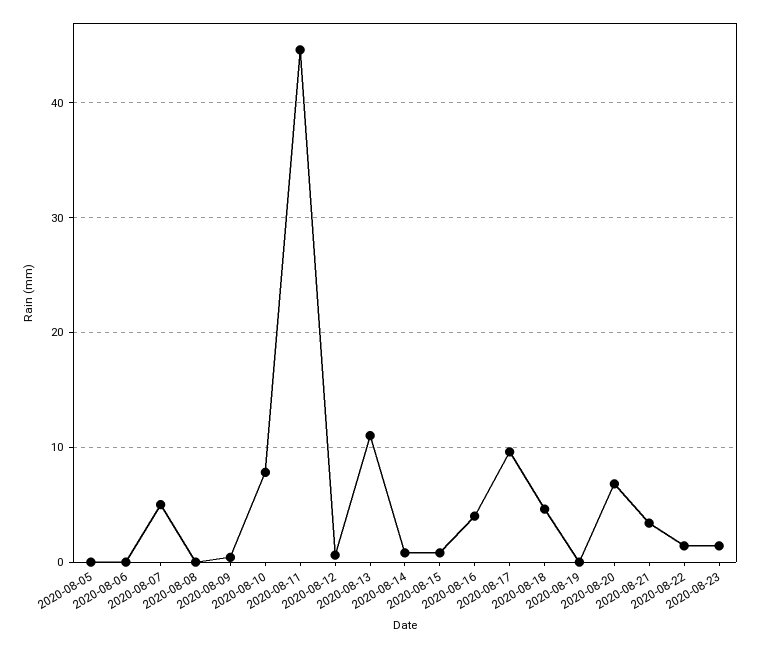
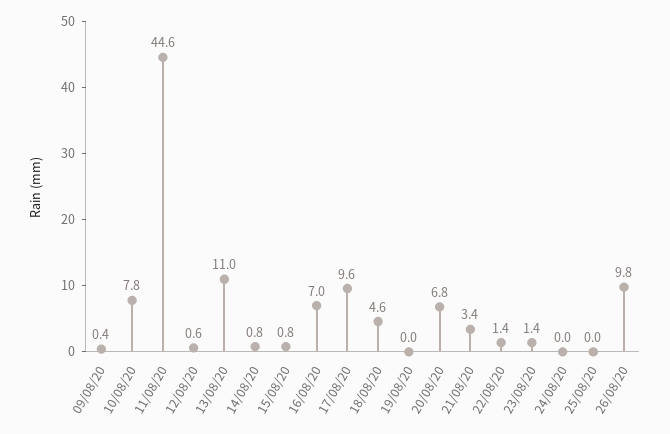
2020-08-05: 0 -> none
2020-08-06: 0 -> none
2020-08-07: 5 -> none
2020-08-08: 0 -> none
2020-08-16: 4 -> 7
24/08/20: none -> 0
25/08/20: none -> 0
26/08/20: none -> 9.8

